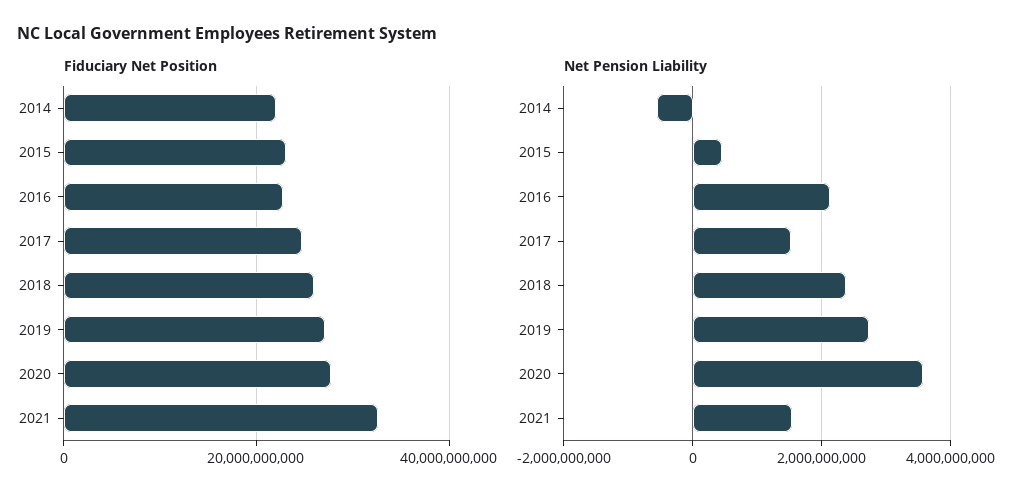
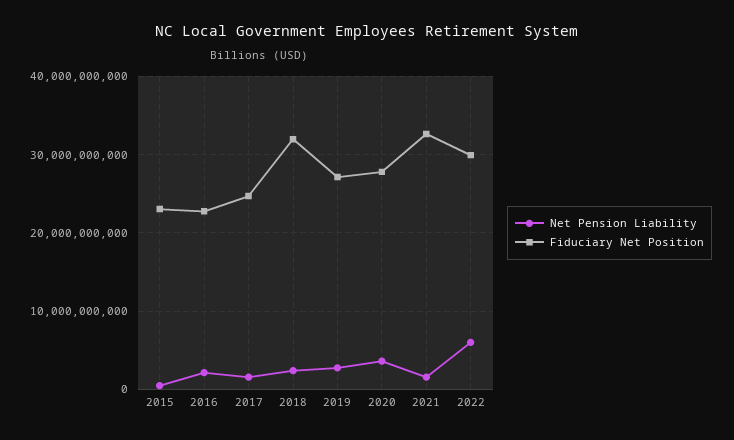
Fiduciary Net Position, 2014: 22000000000 -> none
Fiduciary Net Position, 2018: 26000000000 -> 32000000000
Net Pension Liability, 2014: -600000000 -> none
Net Pension Liability, 2022: none -> 6000000000
Fiduciary Net Position, 2022: none -> 30000000000

